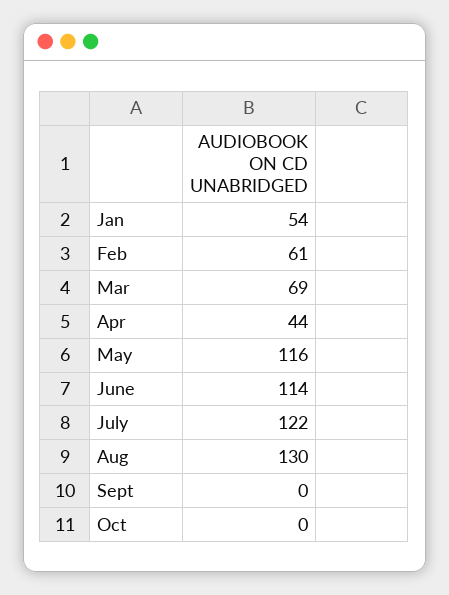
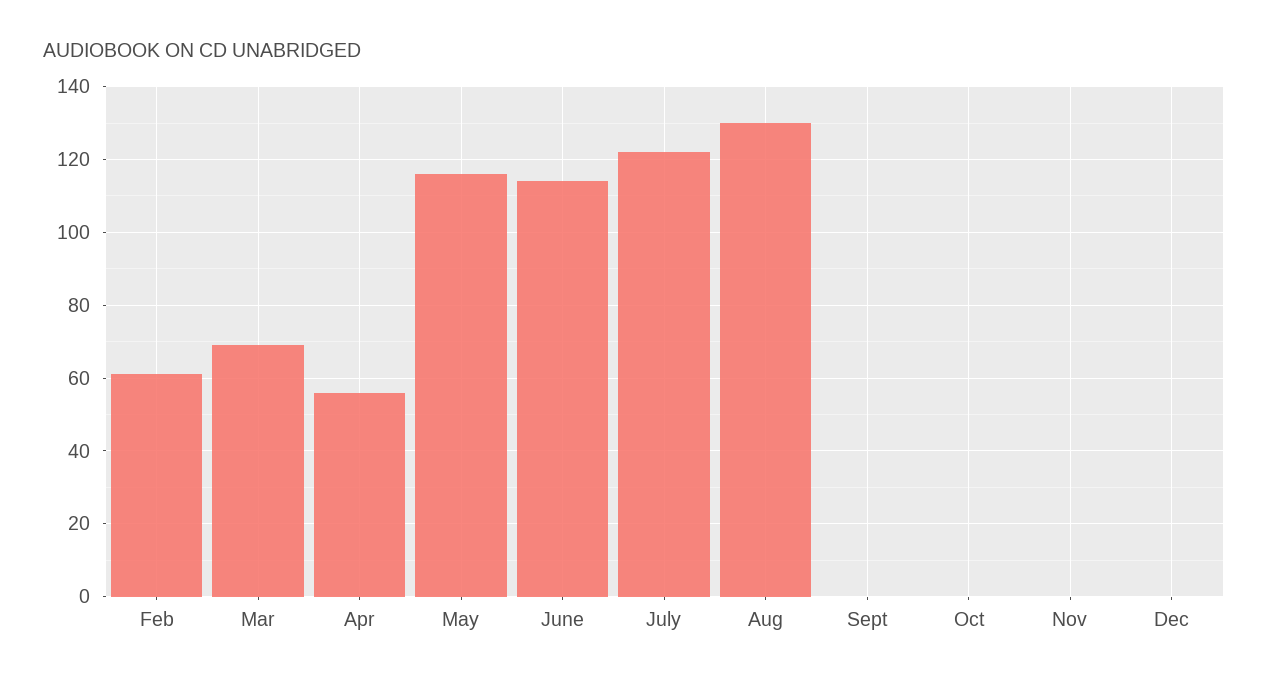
Jan: 54 -> none
Apr: 44 -> 55
Nov: none -> 0
Dec: none -> 0

